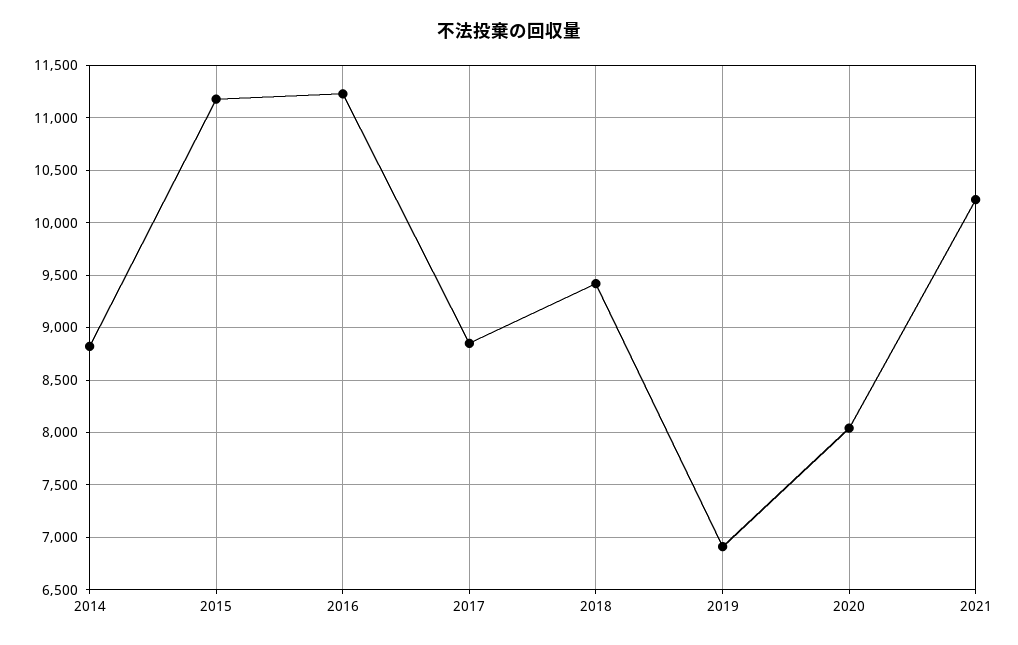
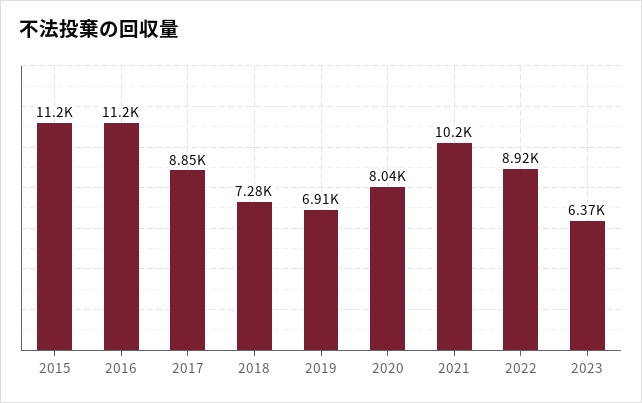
2014: 8800 -> none
2018: 9400 -> 7280
2022: none -> 8920
2023: none -> 6370

